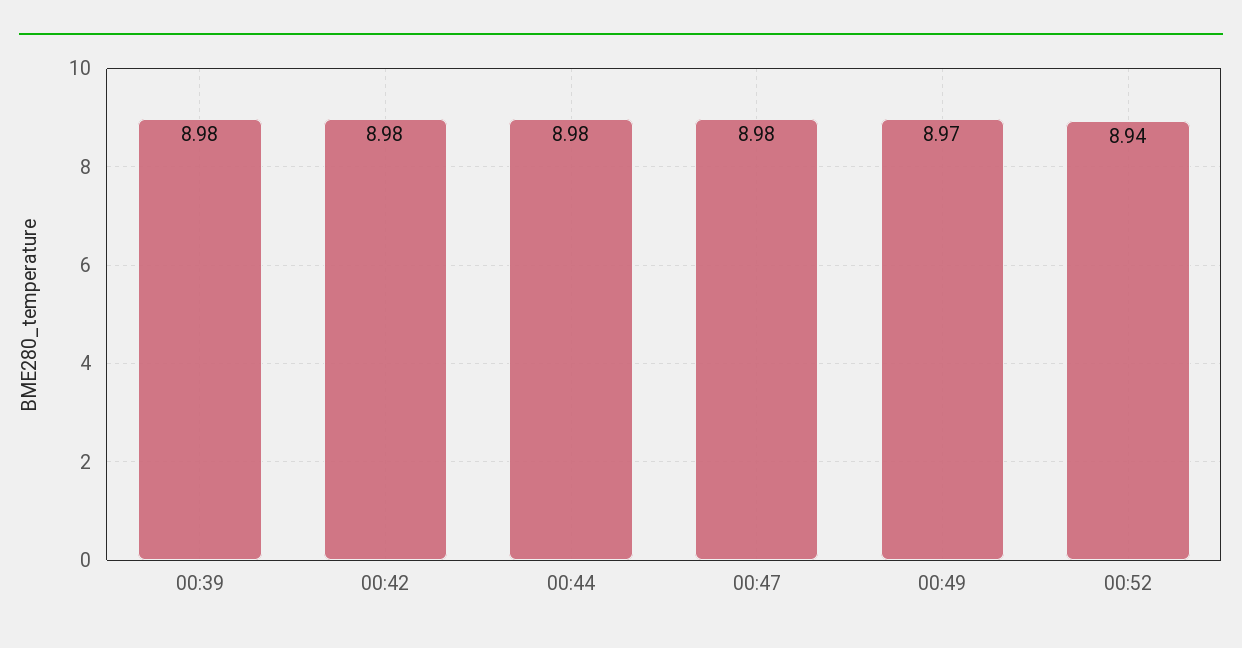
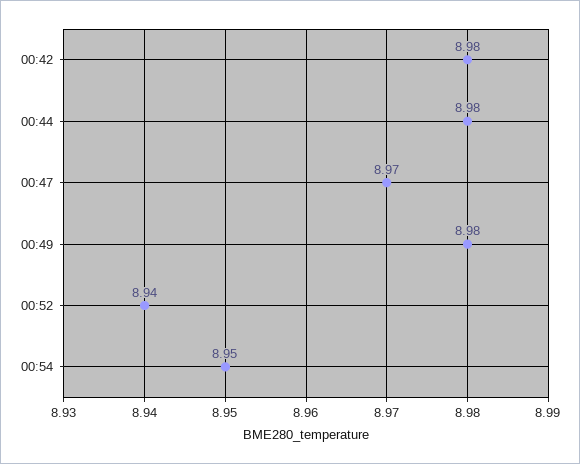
00:39: 8.98 -> none
00:47: 8.98 -> 8.97
00:49: 8.97 -> 8.98
00:54: none -> 8.95

